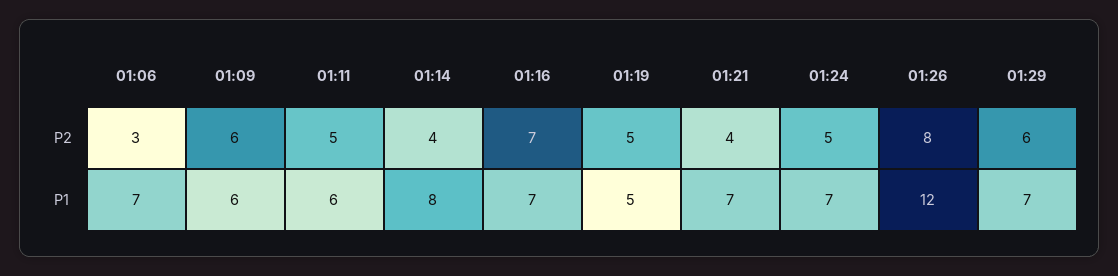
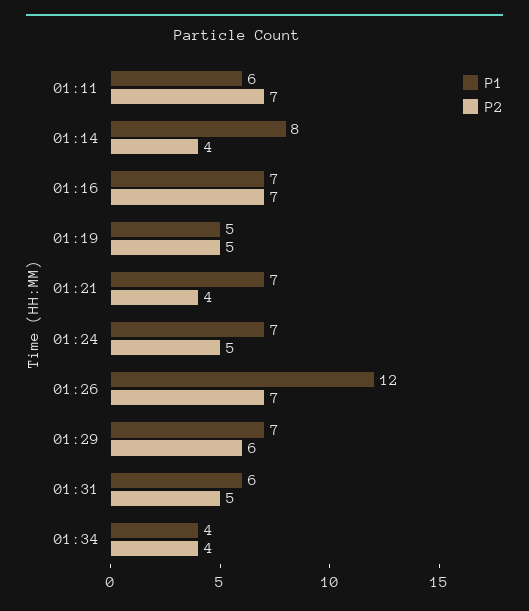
P2, 01:06: 3 -> none
P2, 01:09: 6 -> none
P2, 01:11: 5 -> 7
P2, 01:26: 8 -> 7
P1, 01:06: 7 -> none
P1, 01:09: 6 -> none
P1, 01:31: none -> 6
P2, 01:31: none -> 5
P1, 01:34: none -> 4
P2, 01:34: none -> 4

